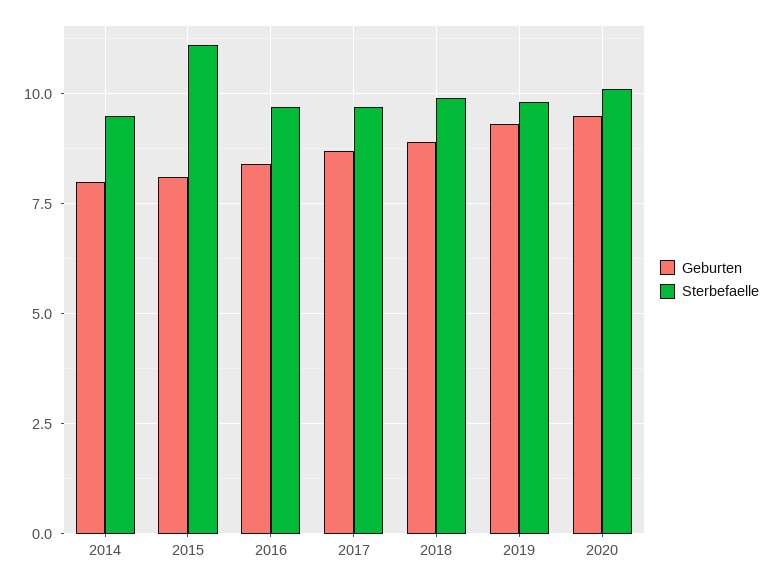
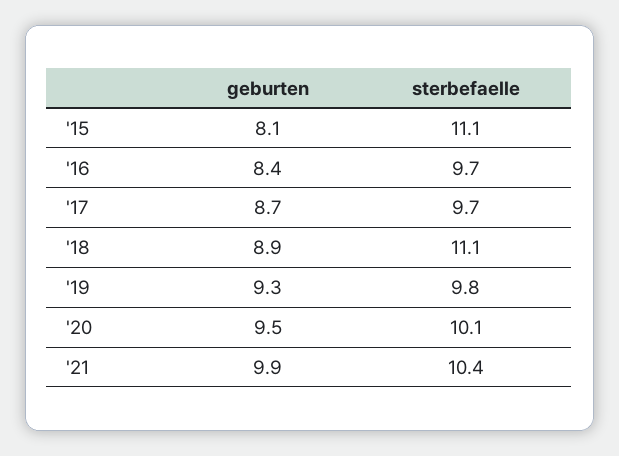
Geburten, 2014: 8 -> none
Sterbefaelle, 2014: 9.5 -> none
Sterbefaelle, 2018: 10 -> 11.1
Geburten, '21: none -> 9.9
Sterbefaelle, '21: none -> 10.4

